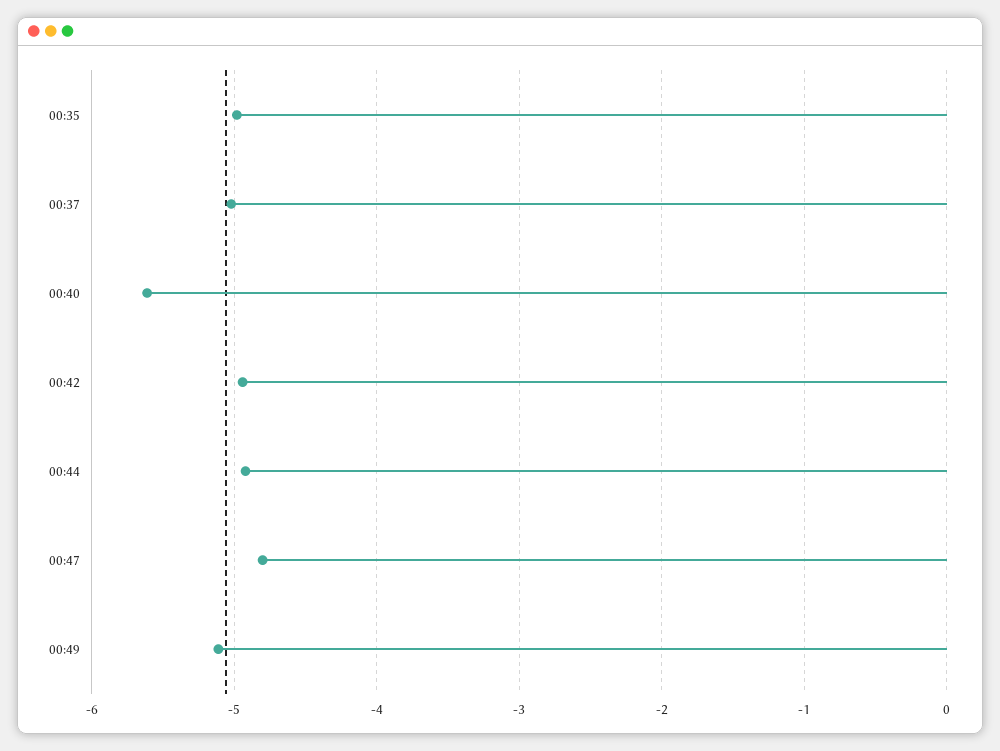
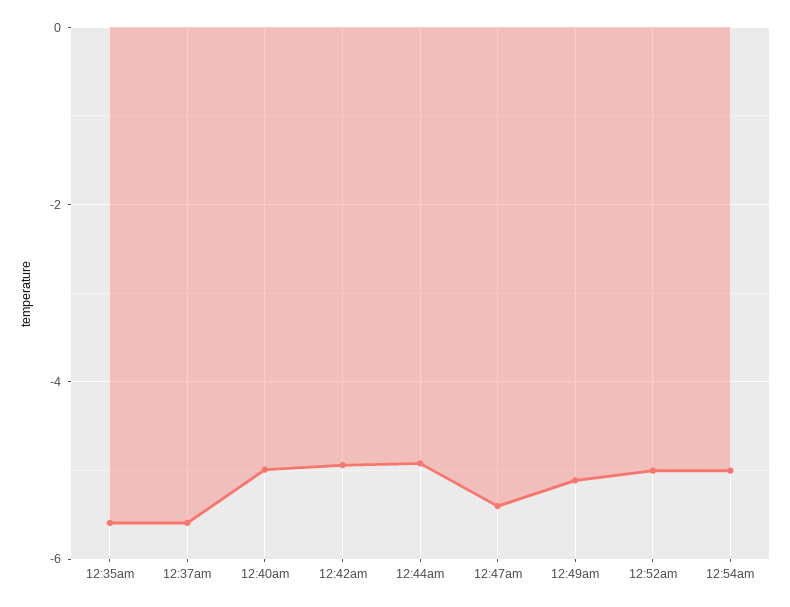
00:35: -5 -> -5.6
00:37: -5 -> -5.6
00:40: -5.6 -> -5
00:47: -4.8 -> -5.4
12:52am: none -> -5
12:54am: none -> -5

